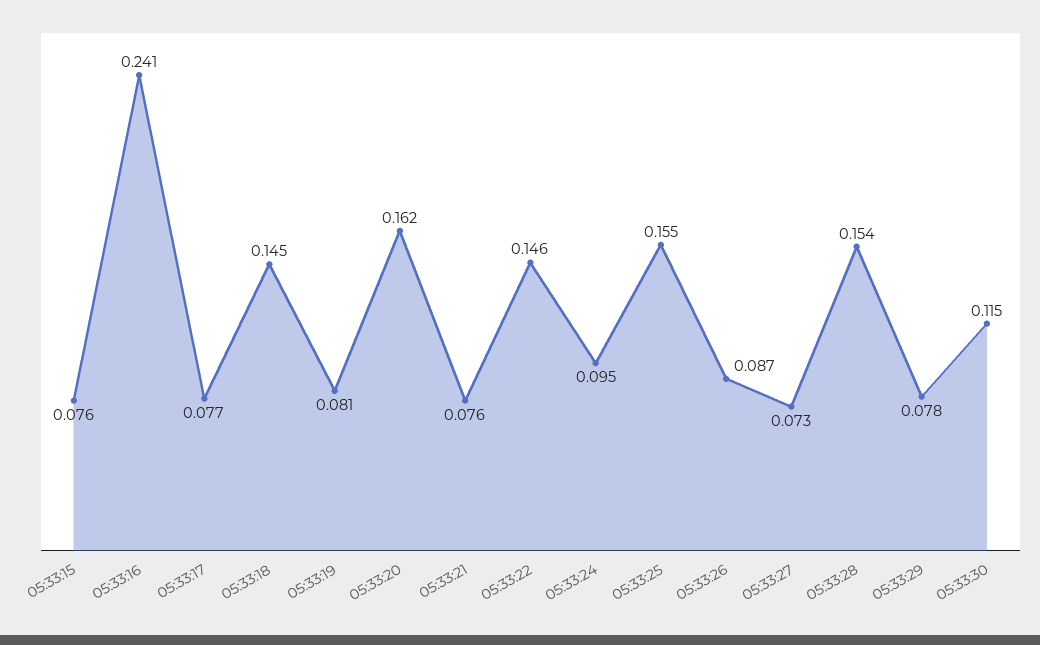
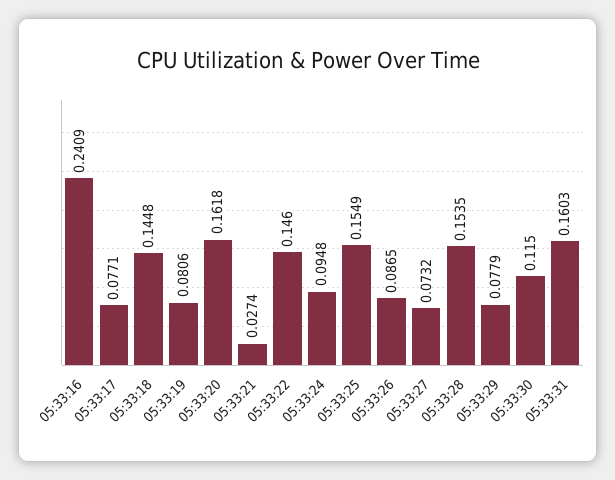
05:33:15: 0.076 -> none
05:33:21: 0.076 -> 0.0274
05:33:31: none -> 0.1603

